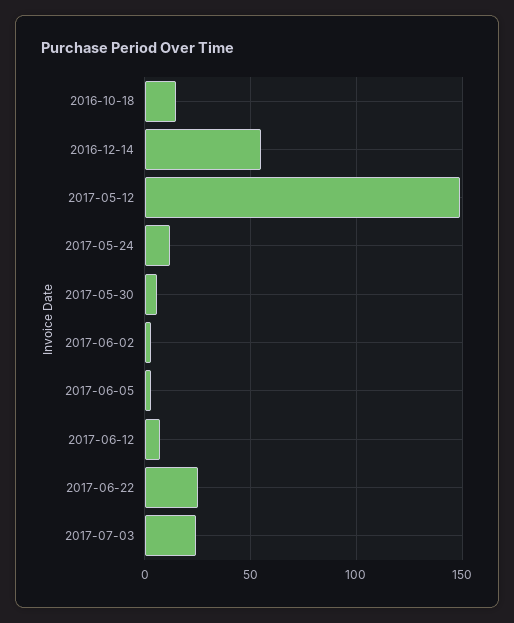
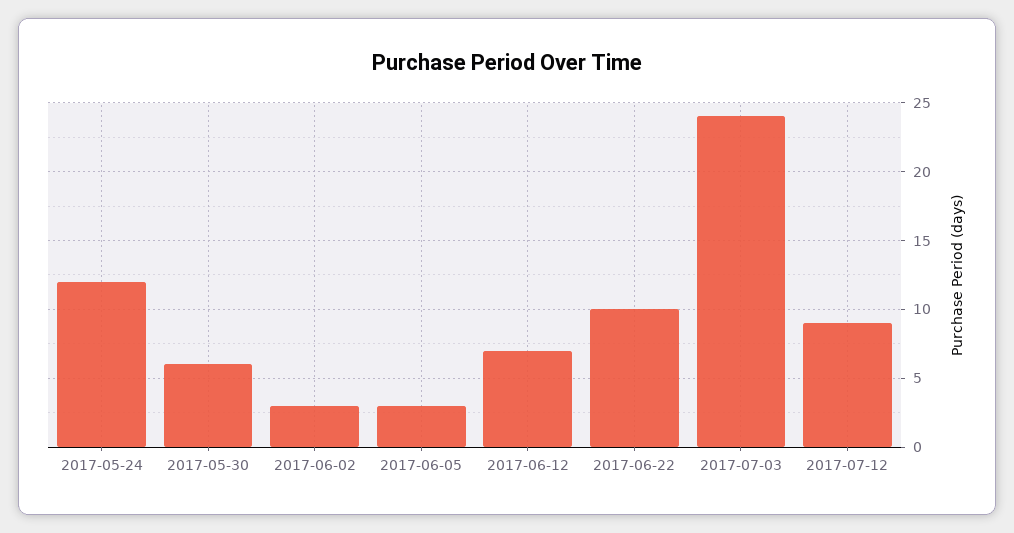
2016-10-18: 15 -> none
2016-12-14: 55 -> none
2017-05-12: 150 -> none
2017-06-22: 25 -> 10
2017-07-12: none -> 9

